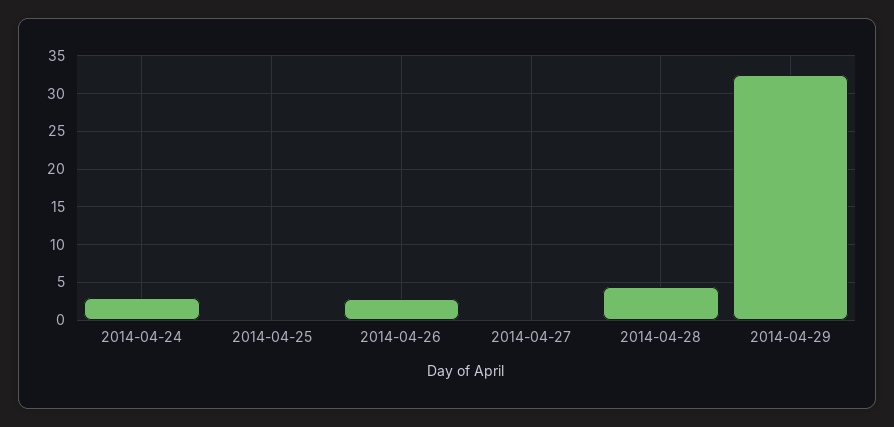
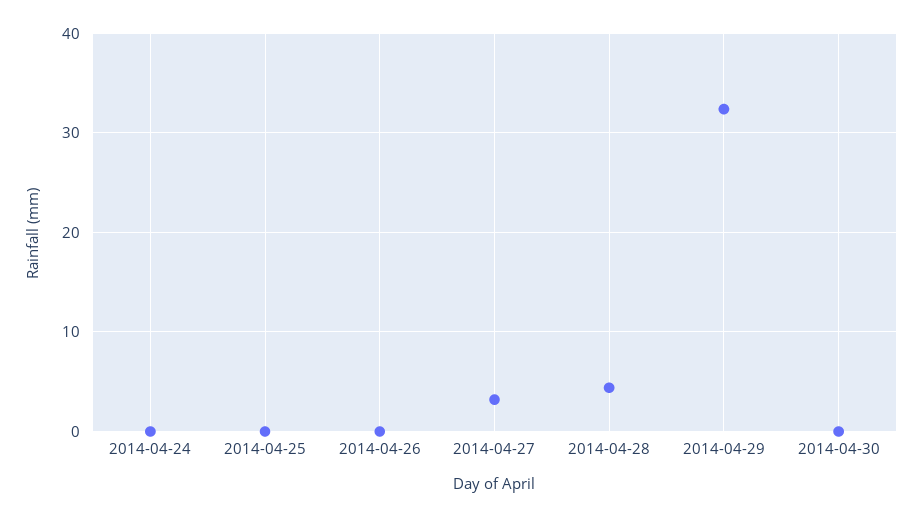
2014-04-24: 3 -> 0
2014-04-26: 3 -> 0
2014-04-27: 0 -> 3
2014-04-30: none -> 0

